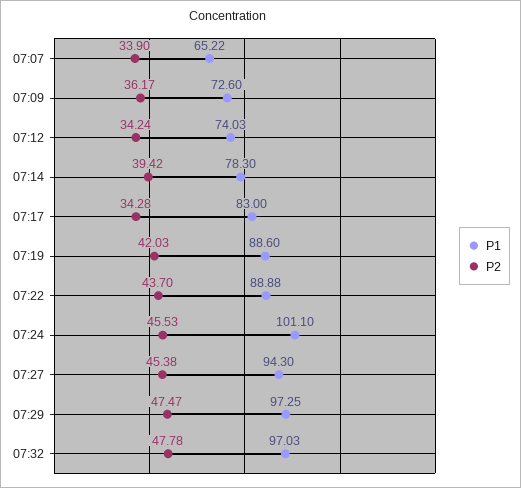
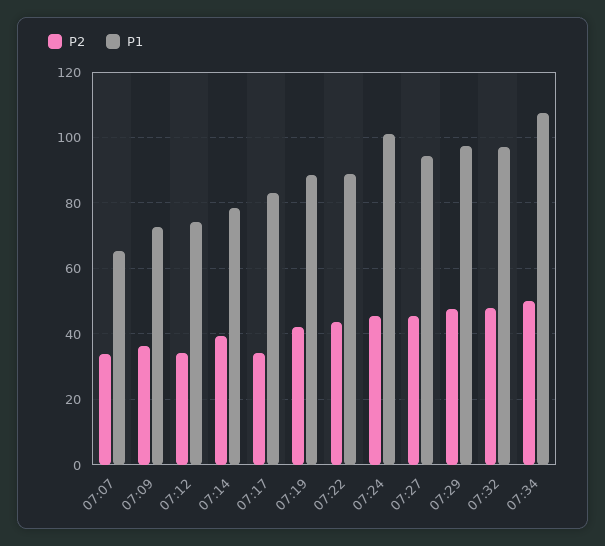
P2, 07:34: none -> 50
P1, 07:34: none -> 108

